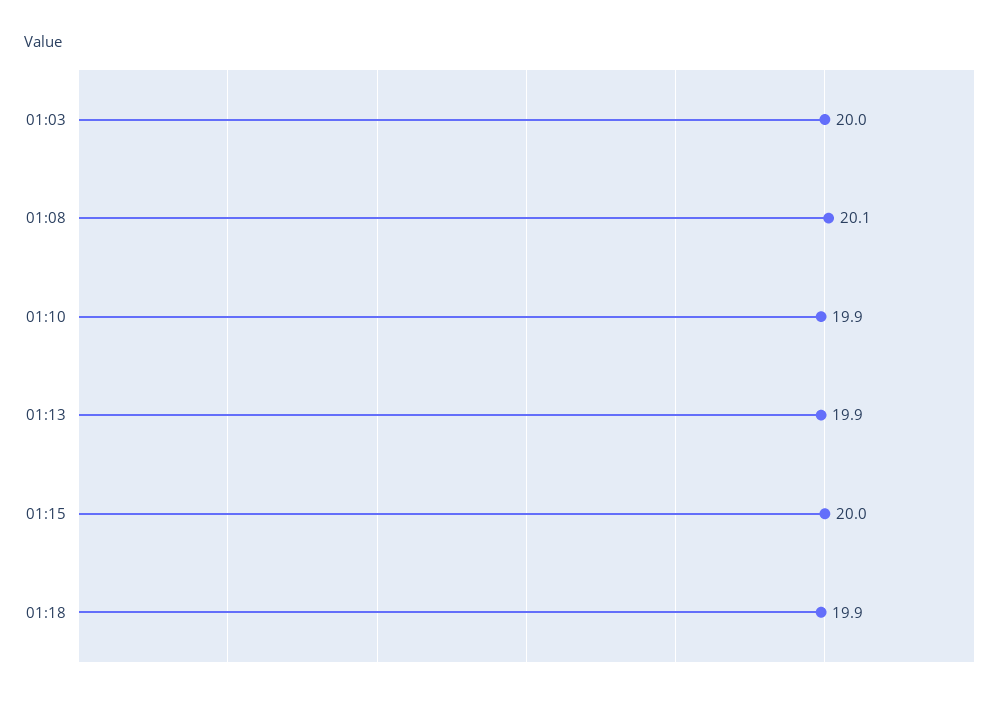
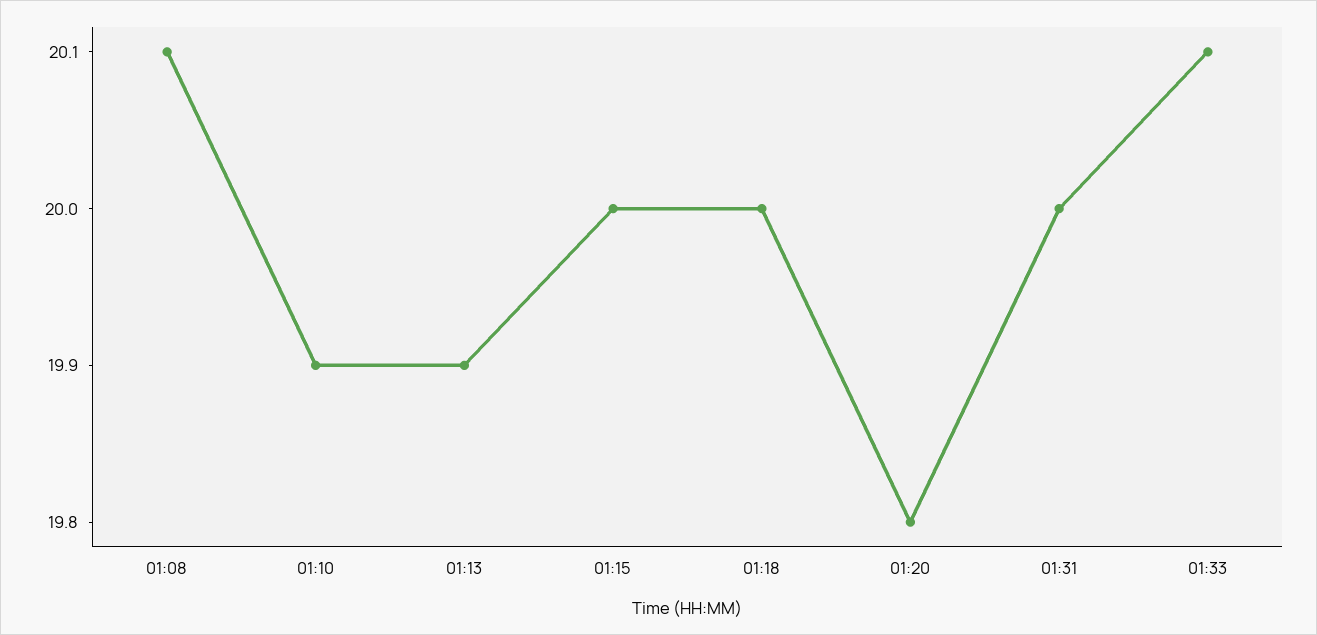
01:03: 20 -> none
01:18: 19.9 -> 20
01:20: none -> 19.8
01:31: none -> 20
01:33: none -> 20.1

